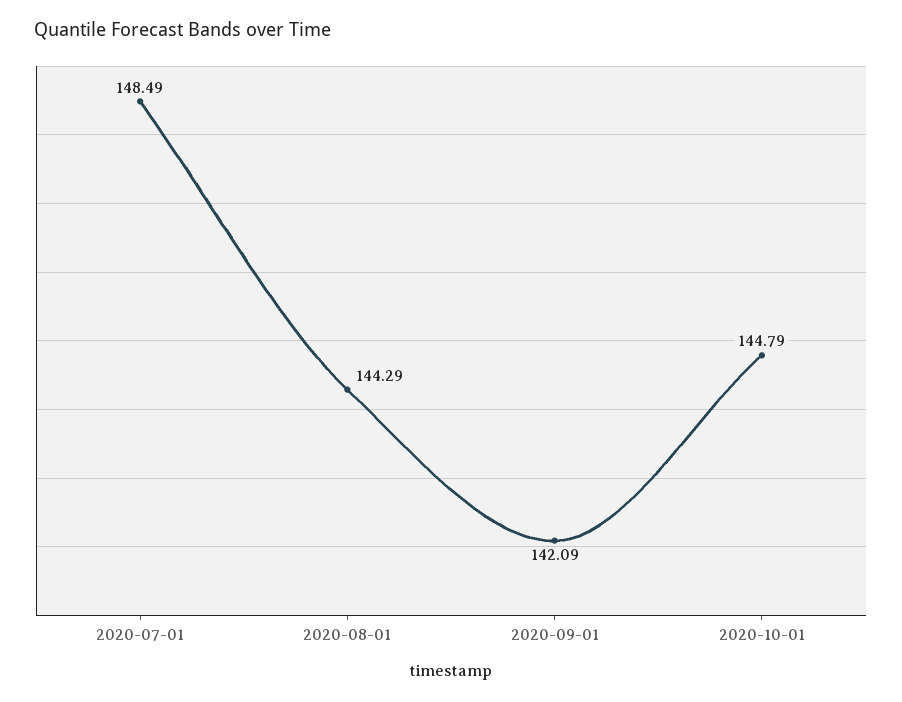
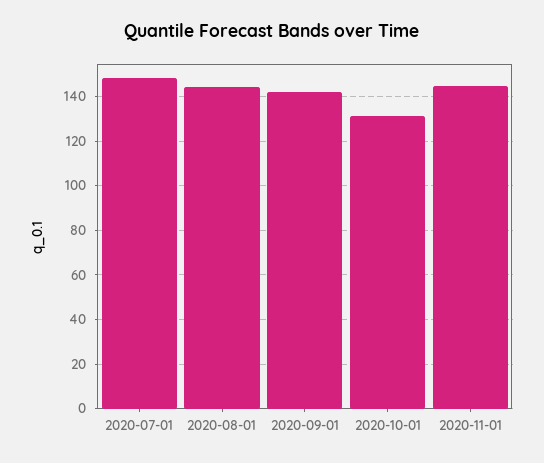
2020-10-01: 144.79 -> 130
2020-11-01: none -> 145

